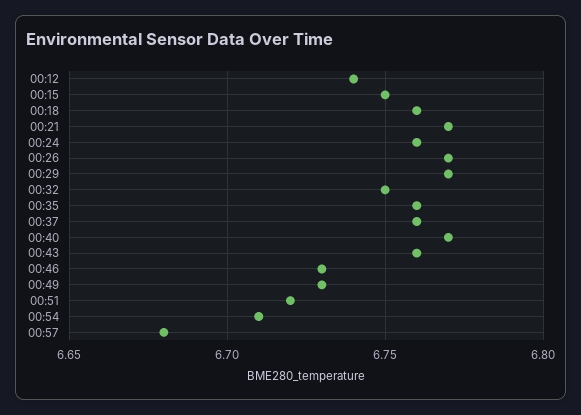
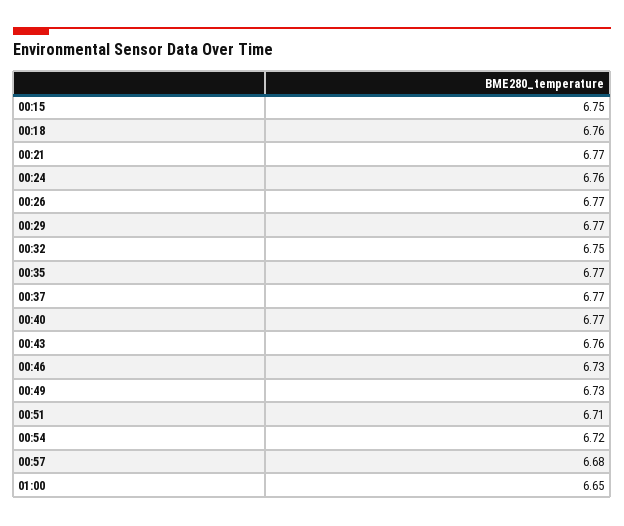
00:12: 6.74 -> none
00:35: 6.76 -> 6.77
00:37: 6.76 -> 6.77
00:51: 6.72 -> 6.71
00:54: 6.71 -> 6.72
01:00: none -> 6.65

